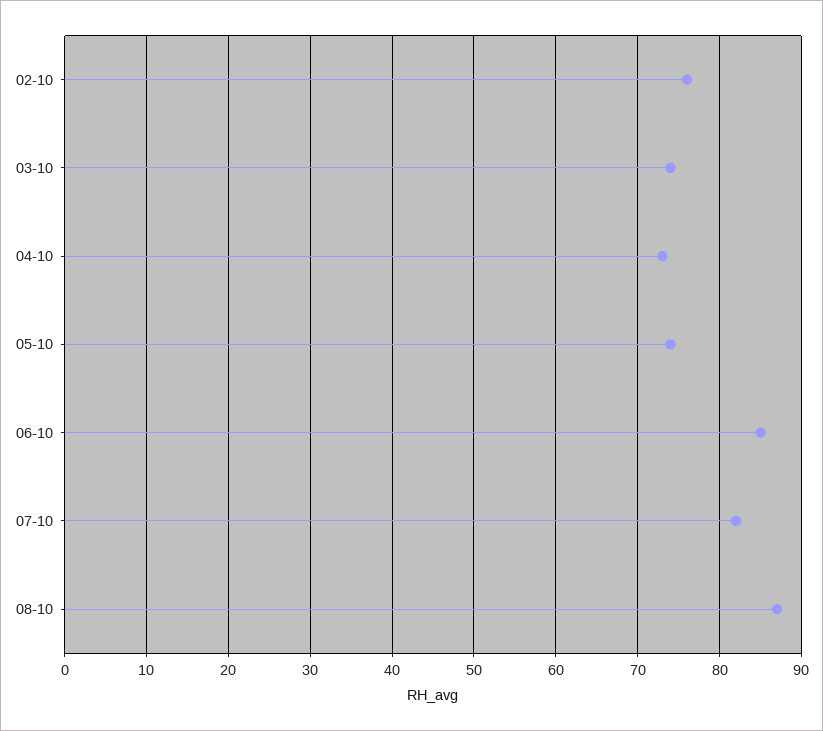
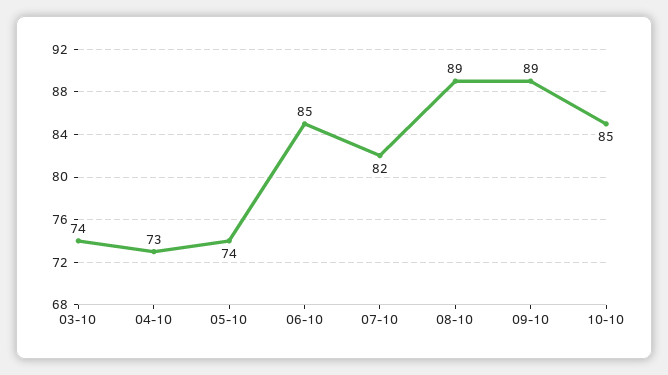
02-10: 76 -> none
08-10: 87 -> 89
09-10: none -> 89
10-10: none -> 85

